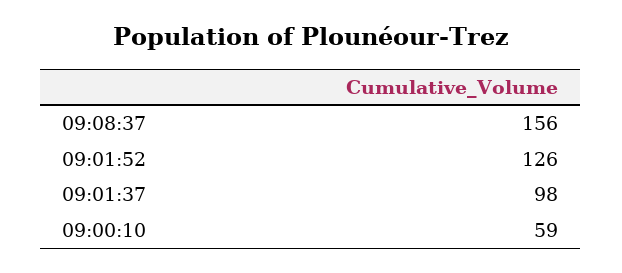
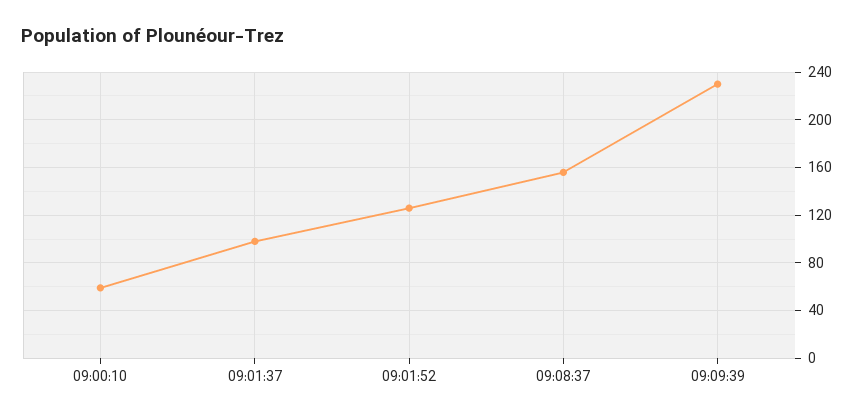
09:09:39: none -> 230

